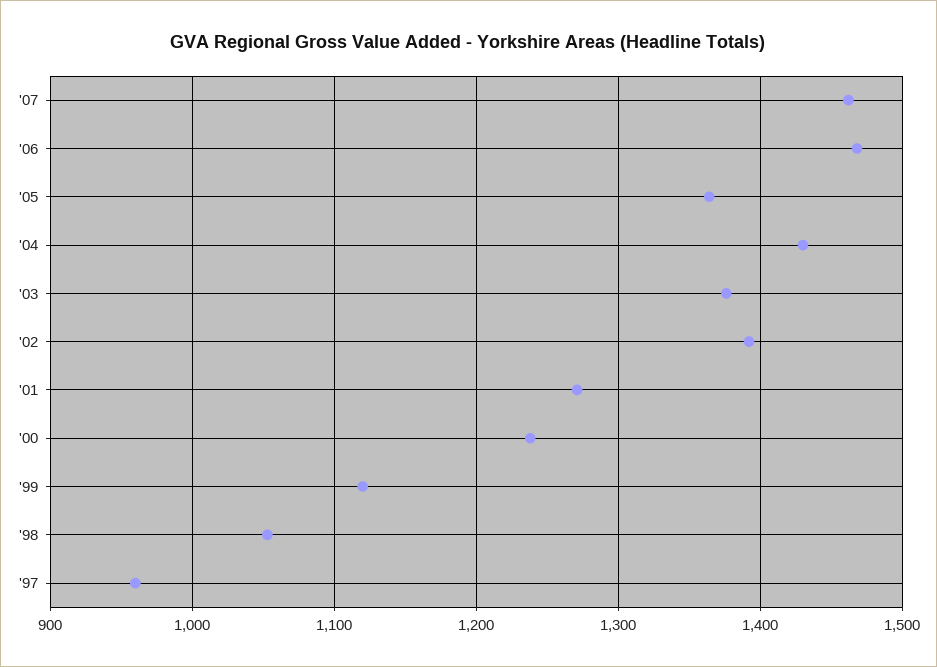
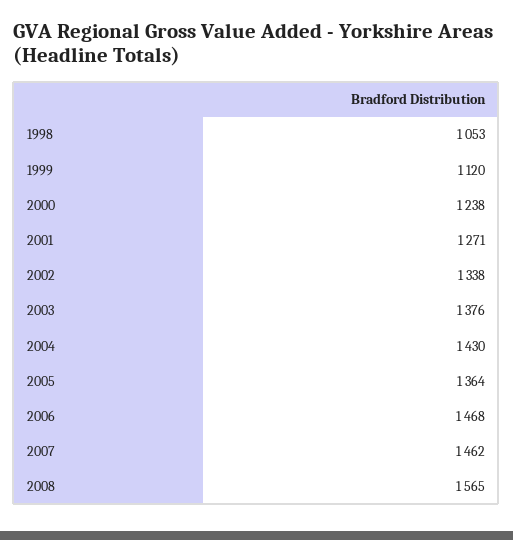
'02: 1390 -> 1338
'97: 960 -> none
2008: none -> 1565

